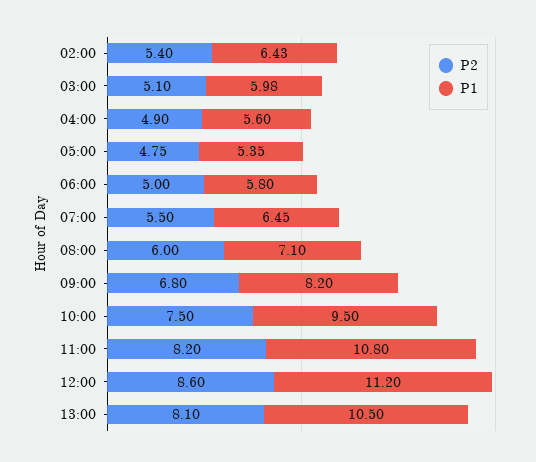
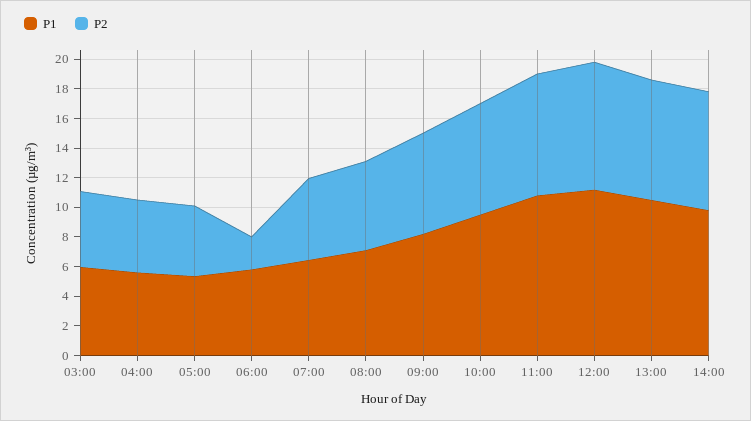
P2, 02:00: 5.4 -> none
P1, 02:00: 6.43 -> none
P2, 06:00: 5 -> 2
P1, 14:00: none -> 10
P2, 14:00: none -> 8

